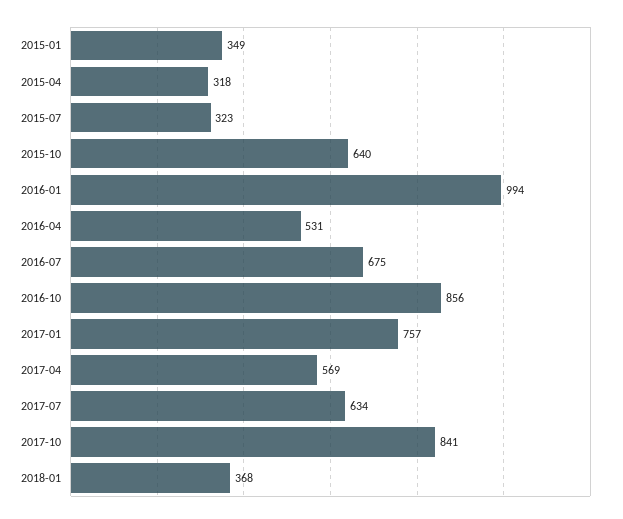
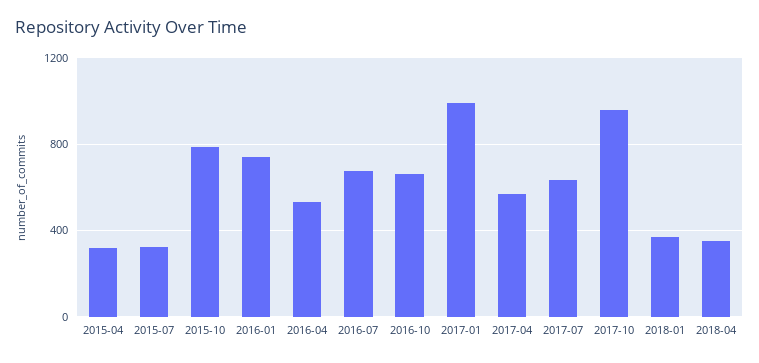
2015-01: 349 -> none
2015-10: 640 -> 800
2016-01: 994 -> 750
2016-10: 856 -> 650
2017-01: 757 -> 1000
2017-10: 841 -> 950
2018-04: none -> 350

